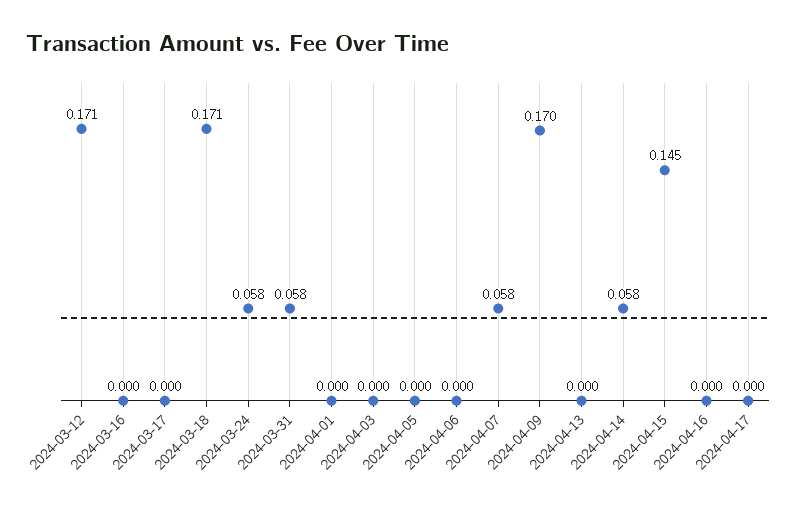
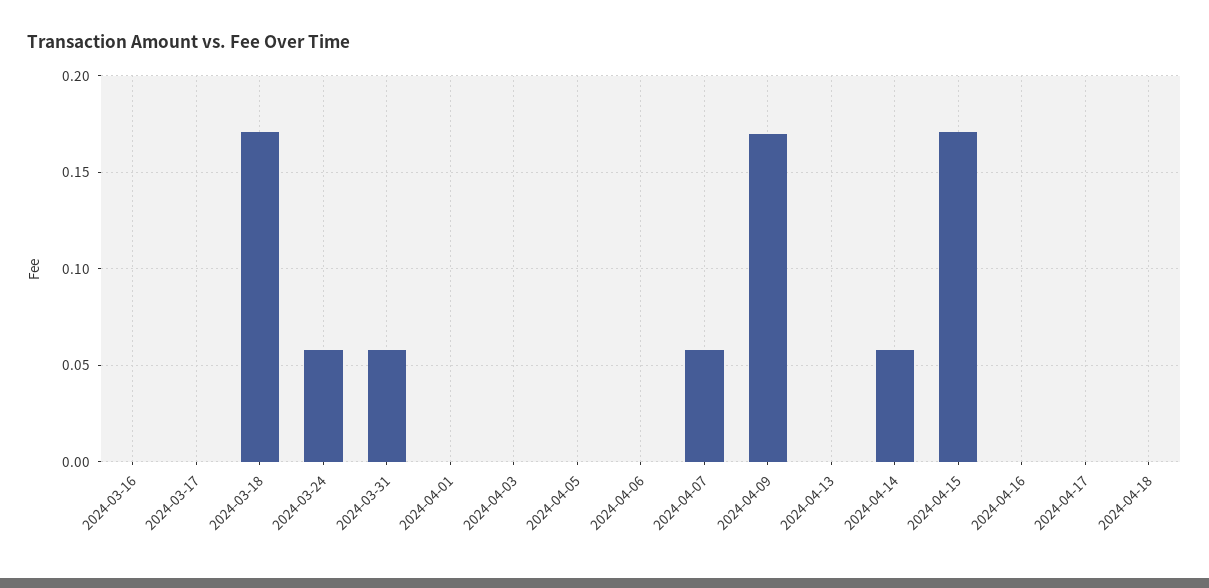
2024-03-12: 0.171 -> none
2024-04-15: 0.145 -> 0.17
2024-04-18: none -> 0

